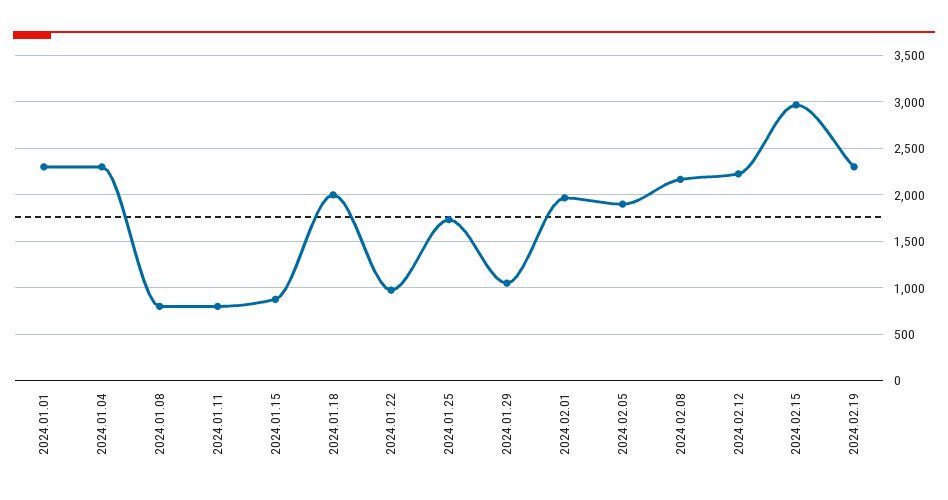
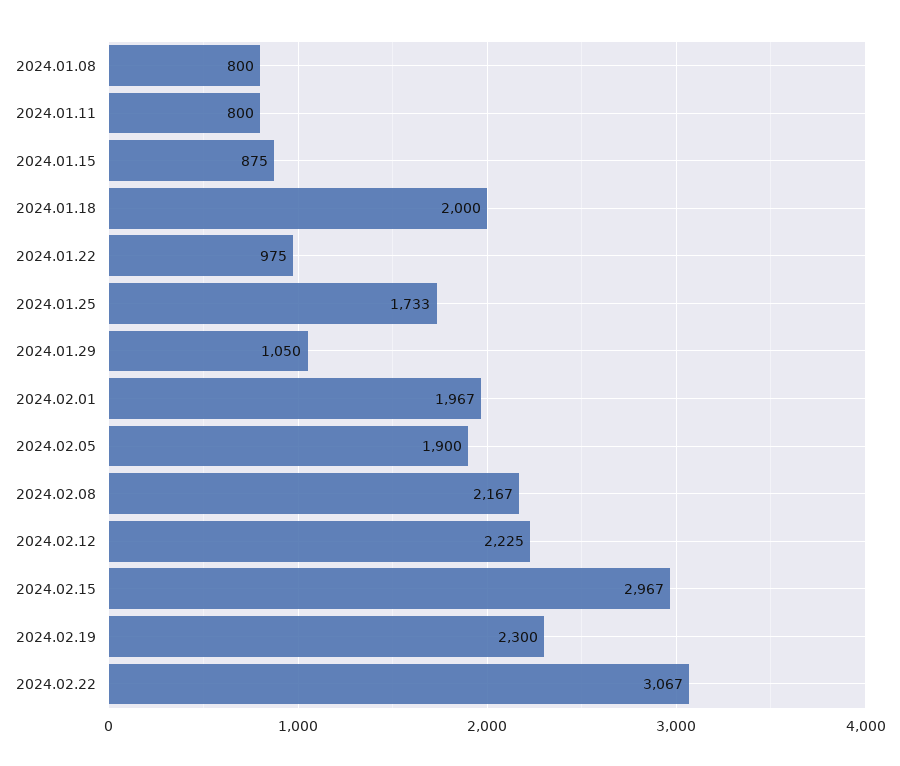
2024.01.01: 2300 -> none
2024.01.04: 2300 -> none
2024.02.22: none -> 3067

